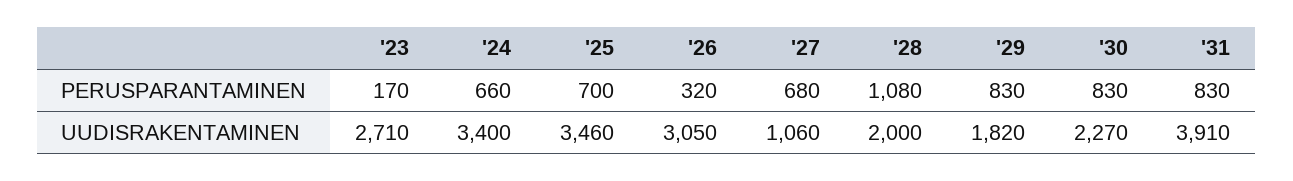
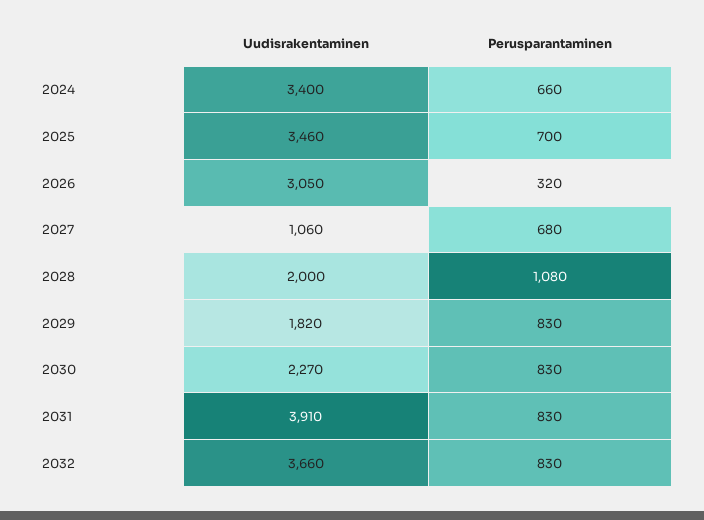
'23, PERUSPARANTAMINEN: 170 -> none
'23, UUDISRAKENTAMINEN: 2710 -> none
2032, UUDISRAKENTAMINEN: none -> 3660
2032, PERUSPARANTAMINEN: none -> 830

